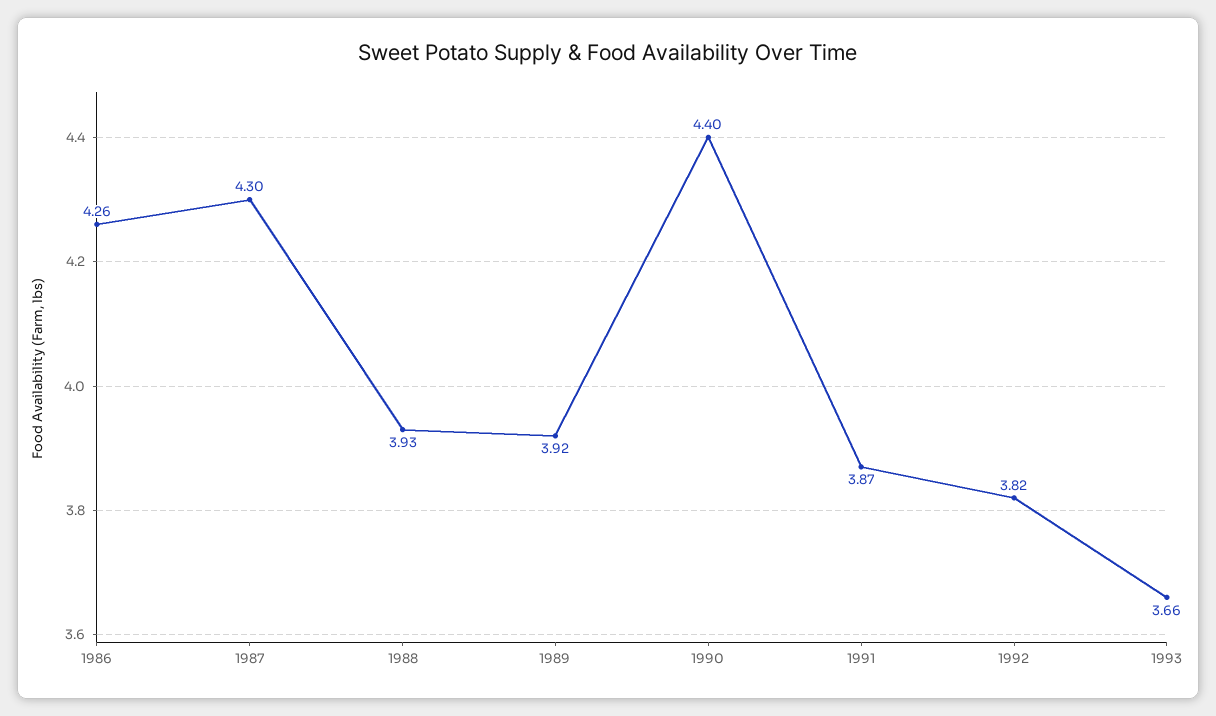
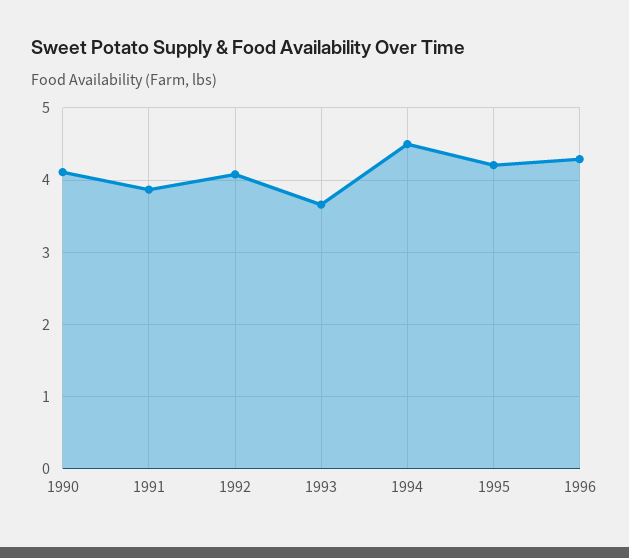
1986: 4.26 -> none
1987: 4.3 -> none
1988: 3.93 -> none
1989: 3.92 -> none
1990: 4.4 -> 4.1
1992: 3.82 -> 4.1
1994: none -> 4.5
1995: none -> 4.2
1996: none -> 4.3

